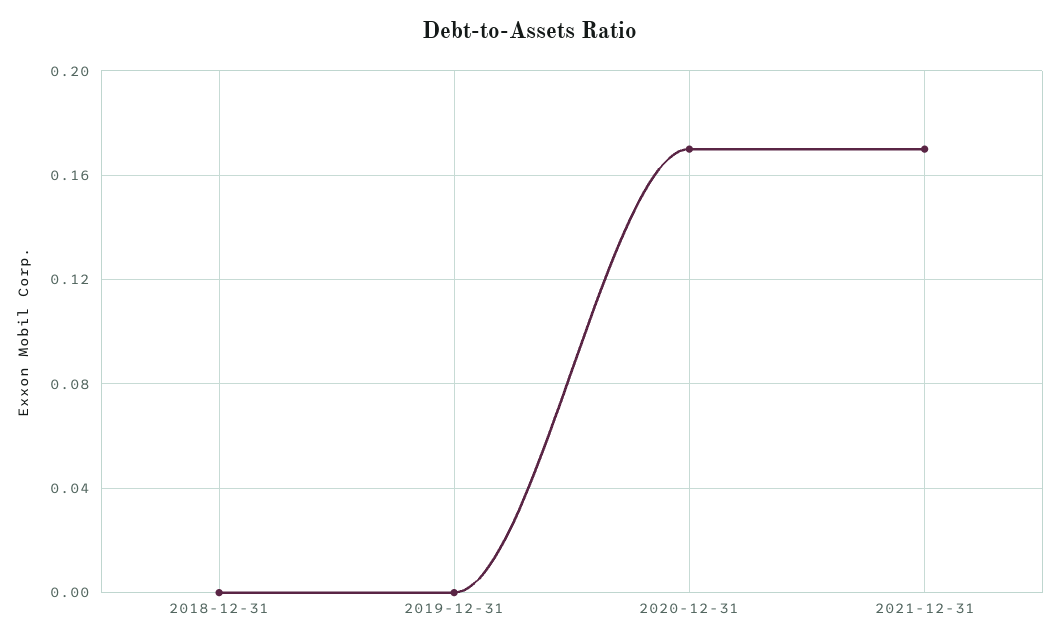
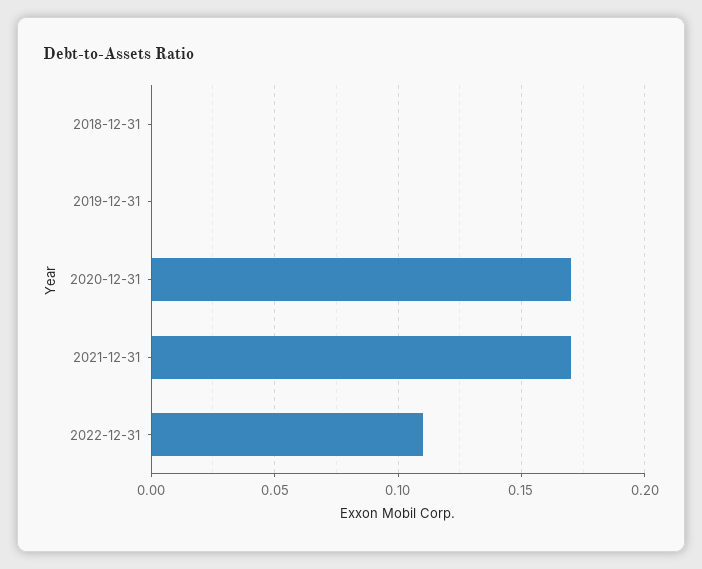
2022-12-31: none -> 0.11

